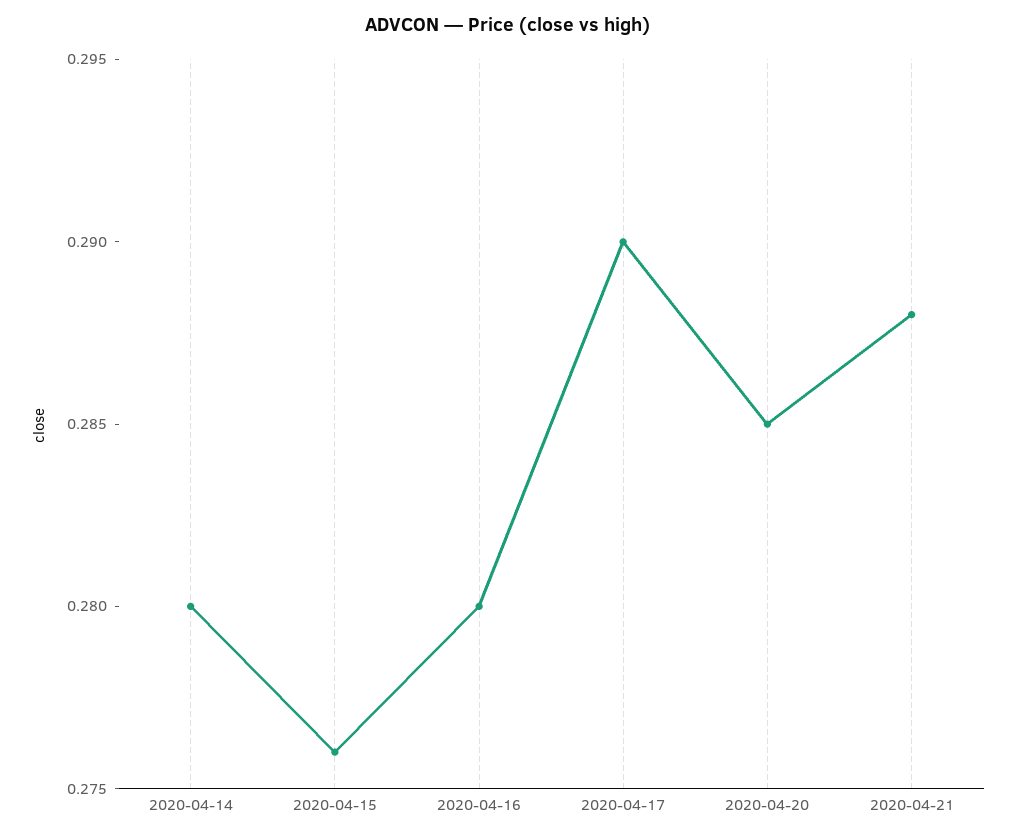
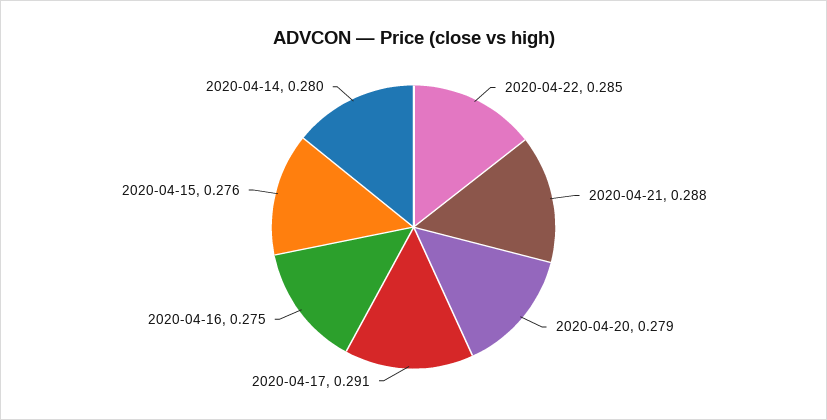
2020-04-16: 0.28 -> 0.275
2020-04-17: 0.29 -> 0.291
2020-04-20: 0.285 -> 0.279
2020-04-22: none -> 0.285

